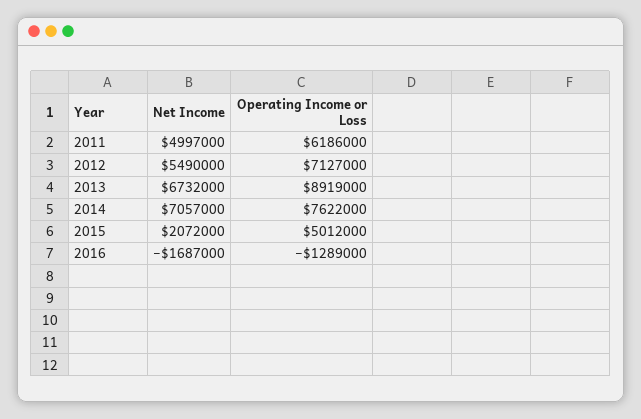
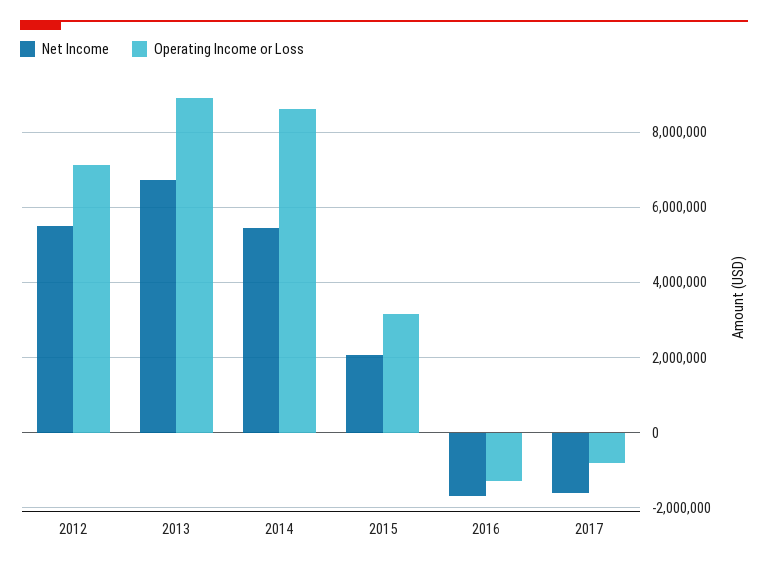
Net Income, 2011: 4997000 -> none
Operating Income or Loss, 2011: 6186000 -> none
Net Income, 2014: 7057000 -> 5400000
Operating Income or Loss, 2014: 7622000 -> 8600000
Operating Income or Loss, 2015: 5012000 -> 3200000
Net Income, 2017: none -> -1600000
Operating Income or Loss, 2017: none -> -800000

